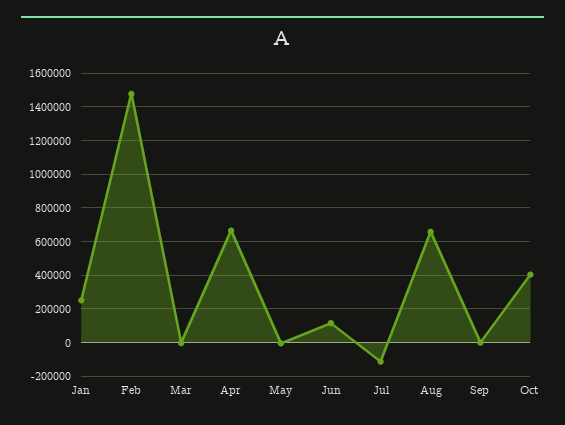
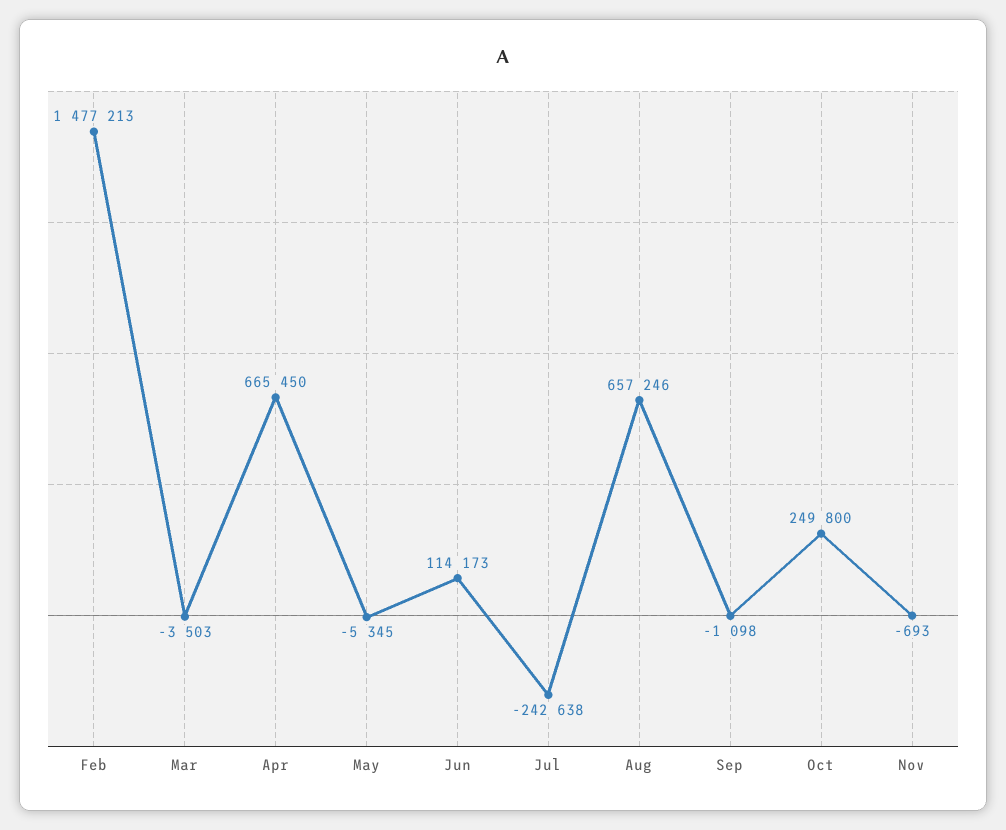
Jan: 250000 -> none
Jul: -100000 -> -242638
Oct: 400000 -> 249800
Nov: none -> -693

